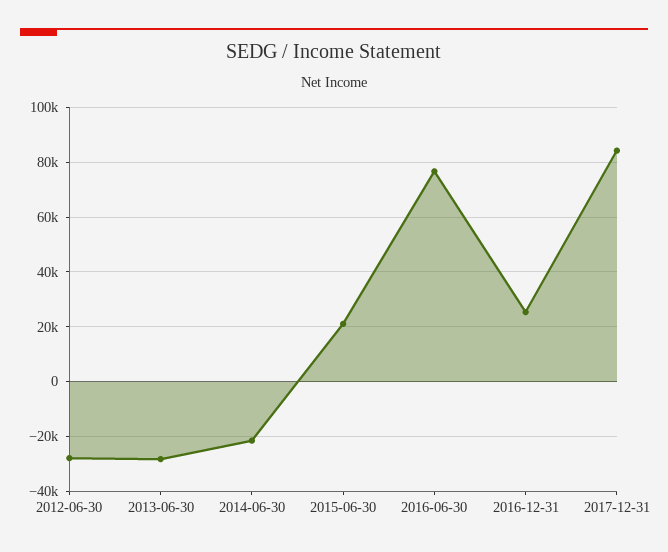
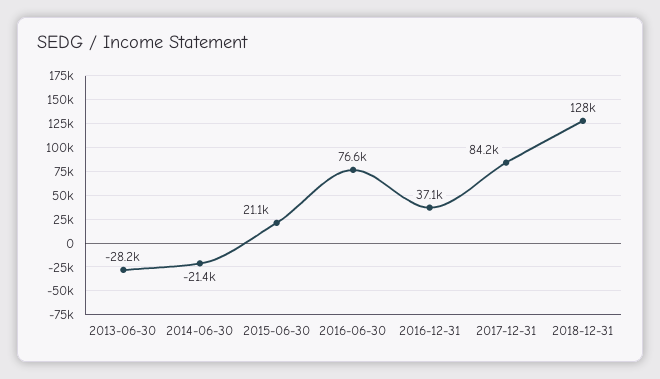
2012-06-30: -27500 -> none
2016-12-31: 25000 -> 37100
2018-12-31: none -> 128000

